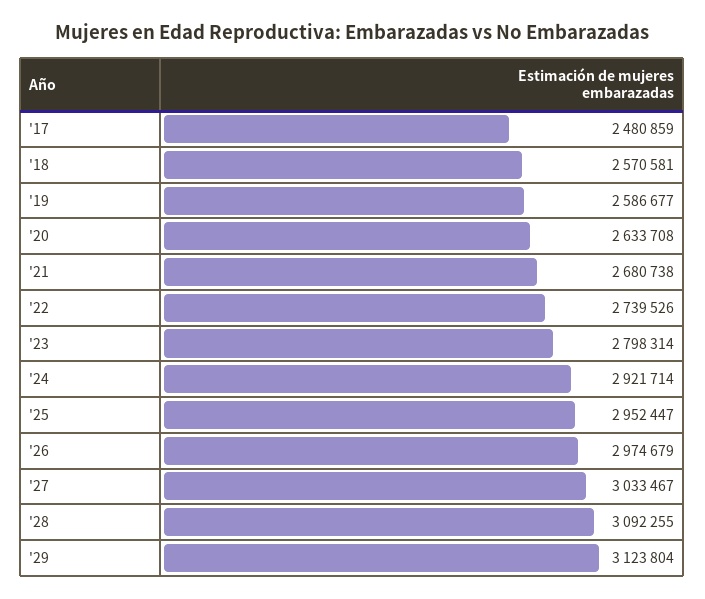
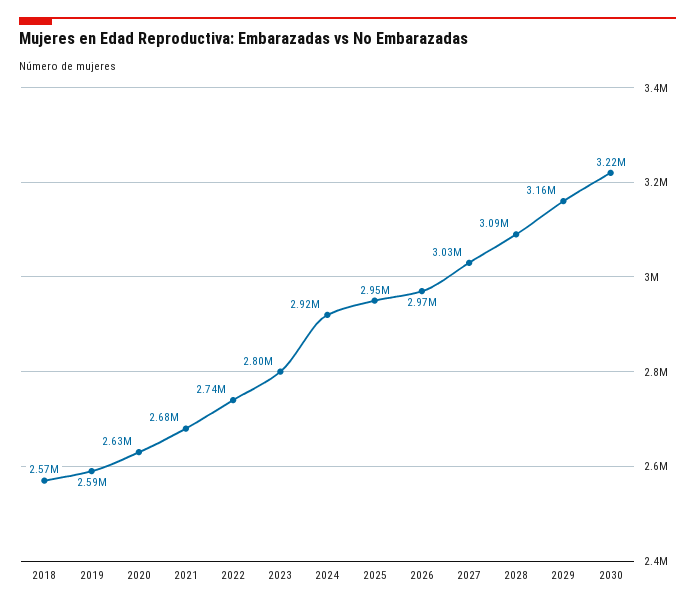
'17: 2480859 -> none
'29: 3123804 -> 3160000
2030: none -> 3220000

